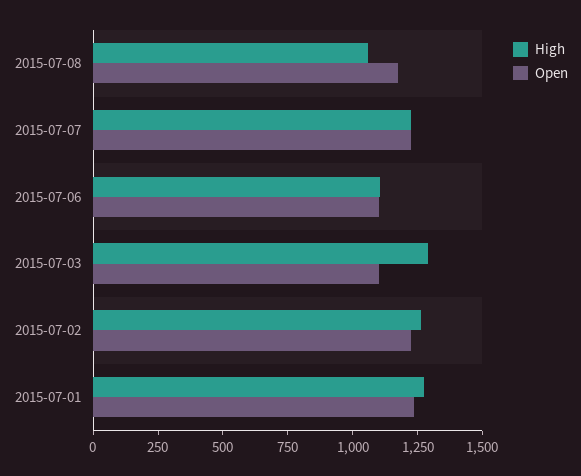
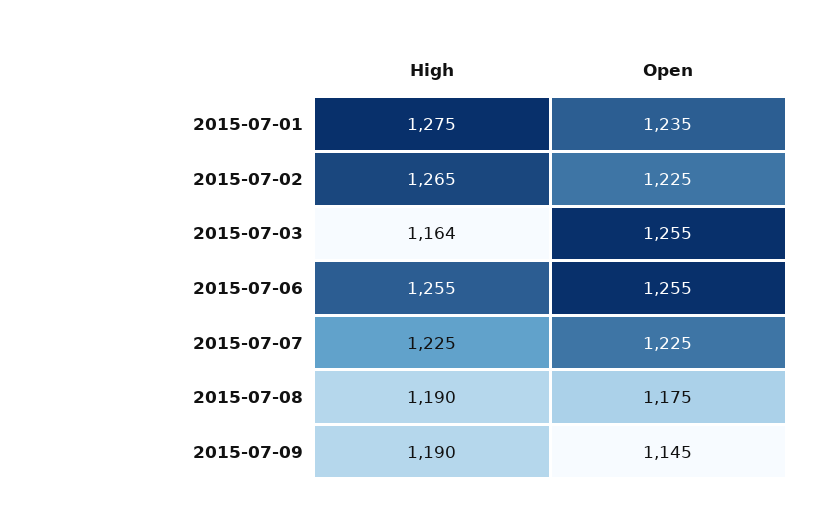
High, 2015-07-08: 1050 -> 1190
High, 2015-07-06: 1100 -> 1255
Open, 2015-07-06: 1100 -> 1255
High, 2015-07-03: 1300 -> 1164
Open, 2015-07-03: 1100 -> 1255
High, 2015-07-09: none -> 1190
Open, 2015-07-09: none -> 1145

